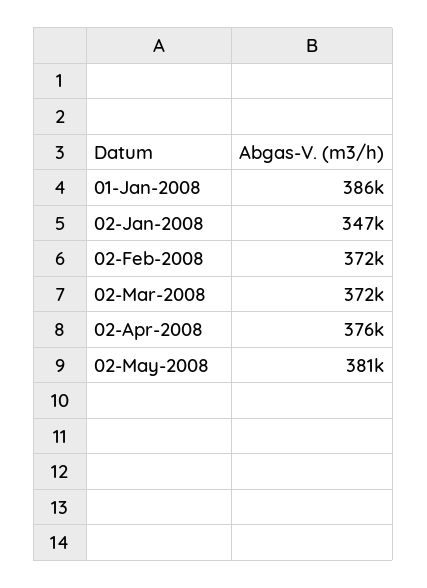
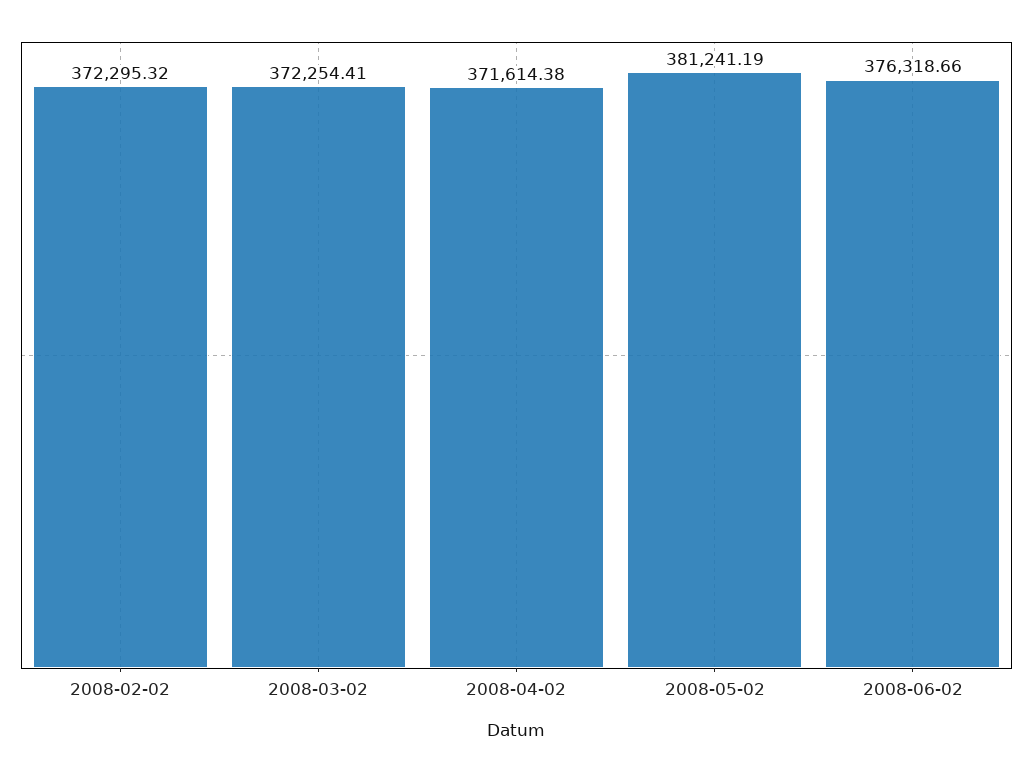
01-Jan-2008: 386000 -> none
02-Jan-2008: 347000 -> none
02-Apr-2008: 376000 -> 371614.38
2008-06-02: none -> 376318.66

